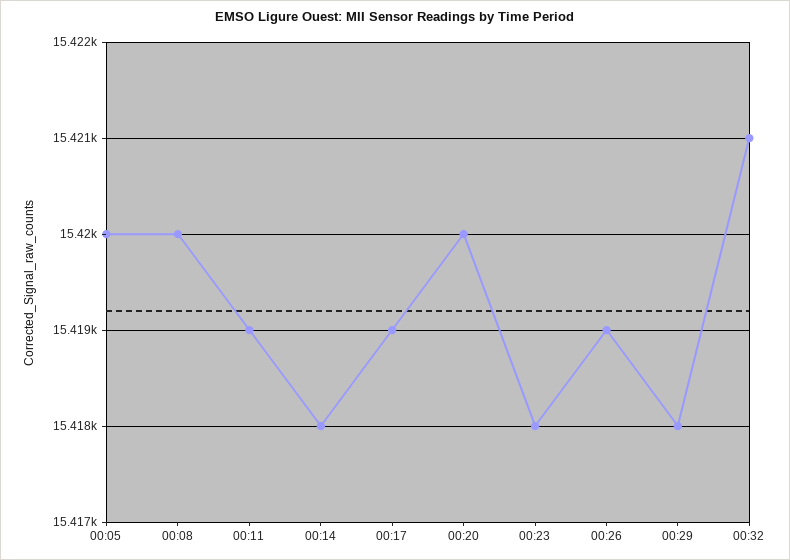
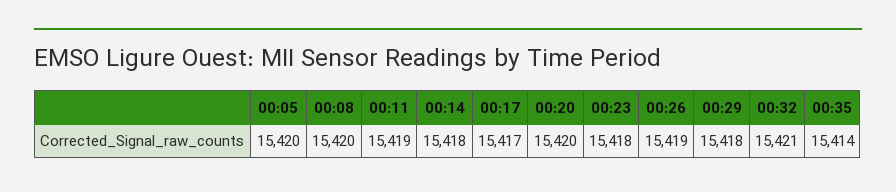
00:17: 15419 -> 15417
00:35: none -> 15414

